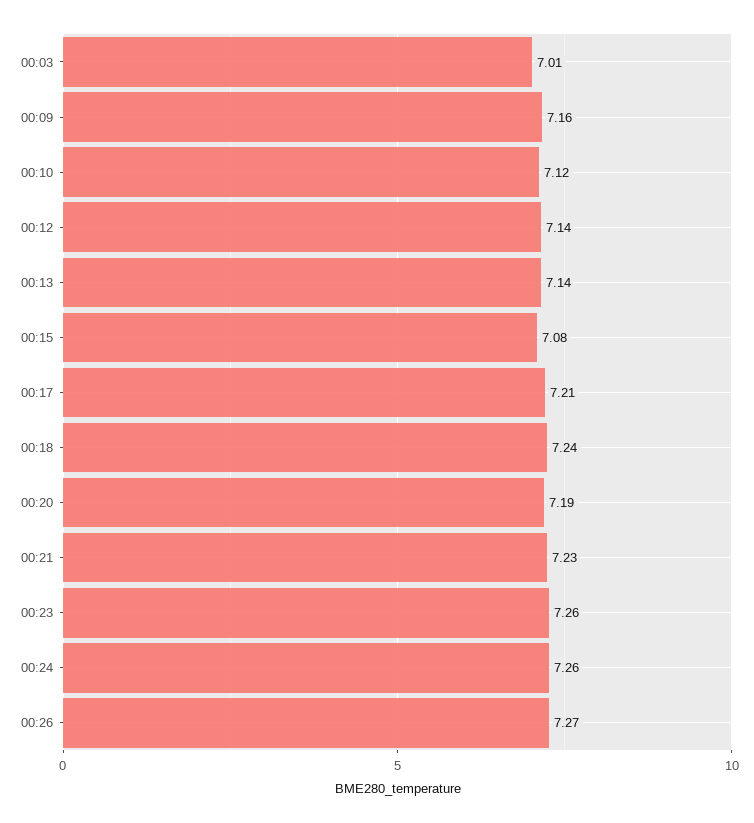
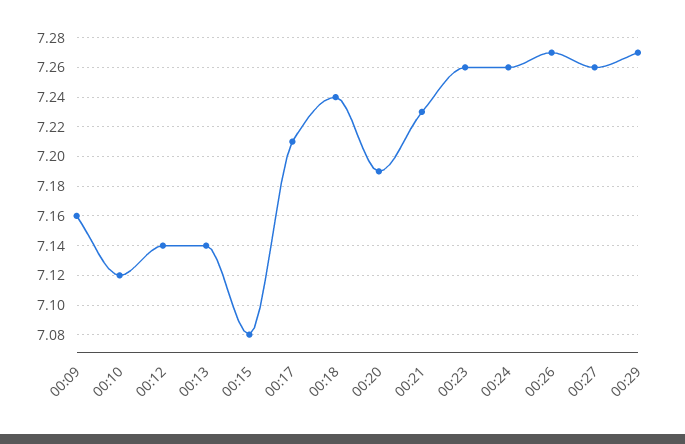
00:03: 7.01 -> none
00:27: none -> 7.26
00:29: none -> 7.27

